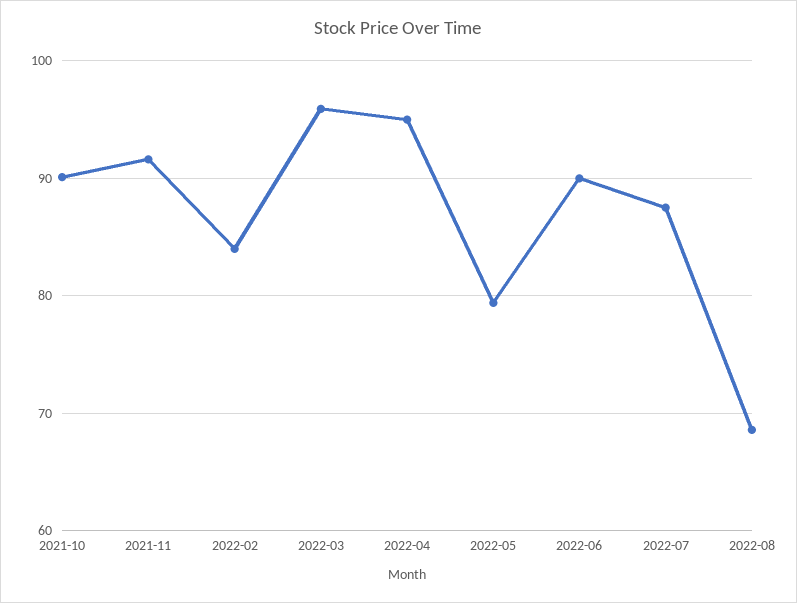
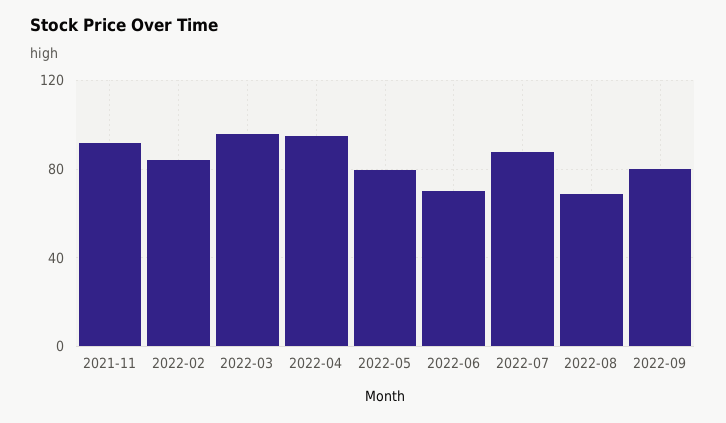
2021-10: 90 -> none
2022-06: 90 -> 70
2022-09: none -> 80

